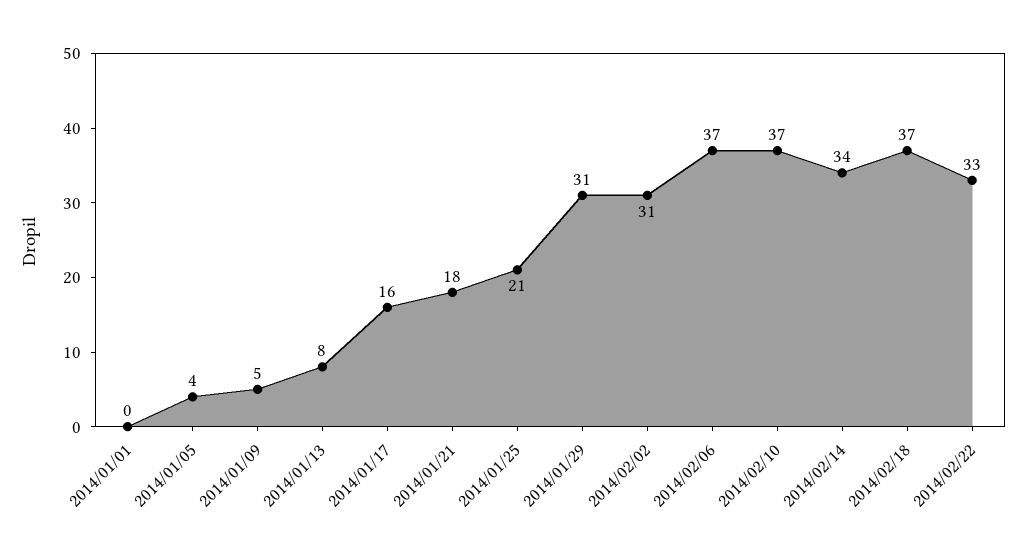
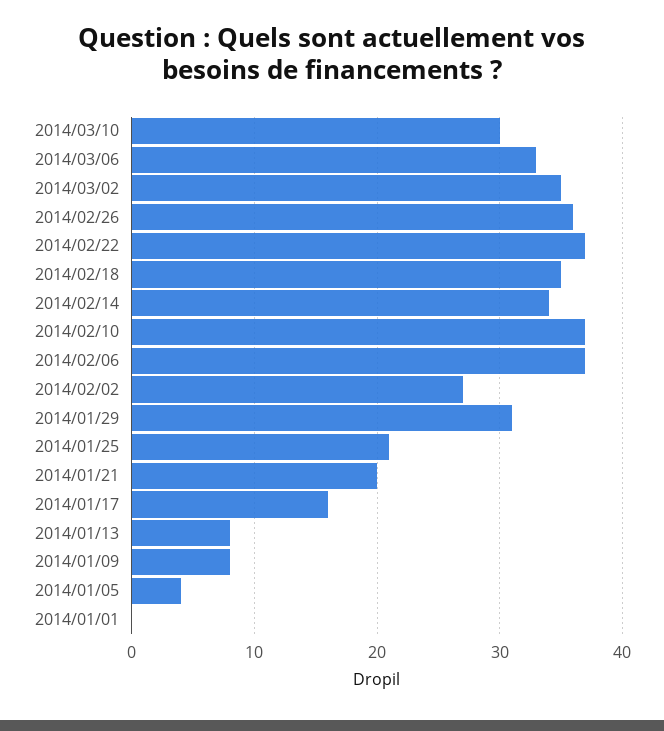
2014/01/09: 5 -> 8
2014/01/21: 18 -> 20
2014/02/02: 31 -> 27
2014/02/18: 37 -> 35
2014/02/22: 33 -> 37
2014/03/10: none -> 30
2014/03/06: none -> 33
2014/03/02: none -> 35
2014/02/26: none -> 36

